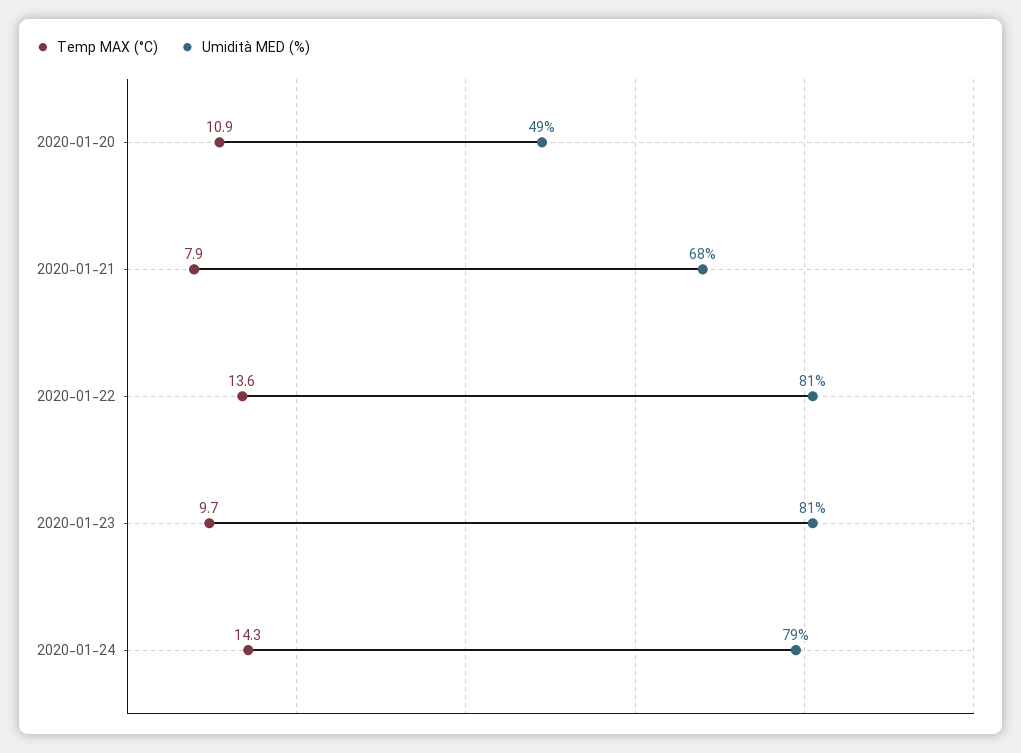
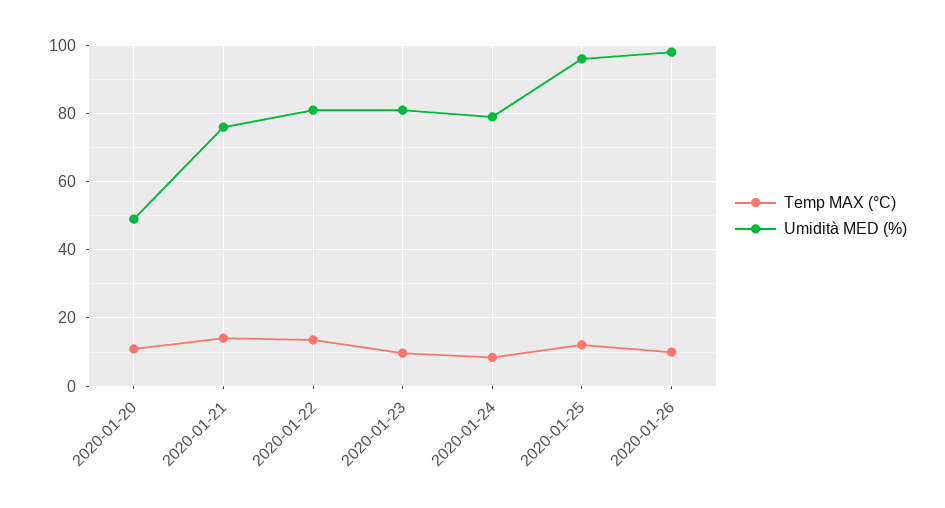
Temp MAX (°C), 2020-01-21: 7.9 -> 14
Umidità MED (%), 2020-01-21: 68 -> 76
Temp MAX (°C), 2020-01-24: 14.3 -> 8
Temp MAX (°C), 2020-01-25: none -> 12
Umidità MED (%), 2020-01-25: none -> 96
Temp MAX (°C), 2020-01-26: none -> 10
Umidità MED (%), 2020-01-26: none -> 98

